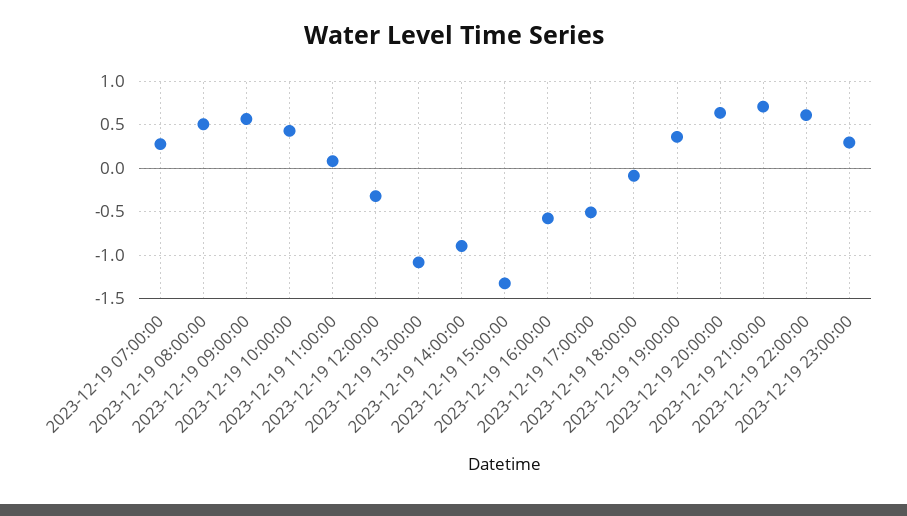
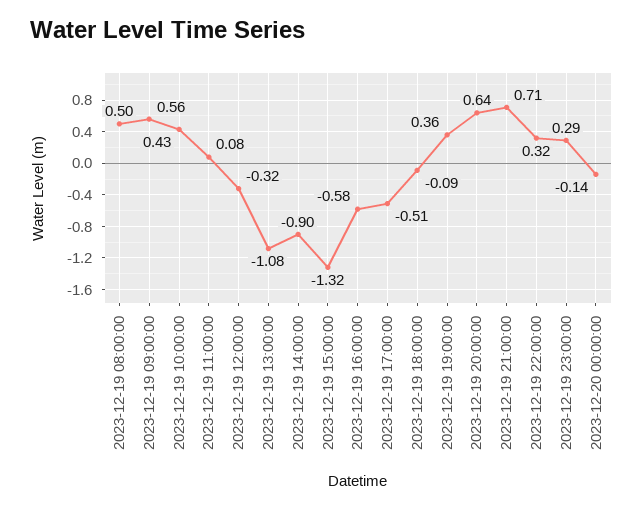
2023-12-19 07:00:00: 0.3 -> none
2023-12-19 22:00:00: 0.6 -> 0.32
2023-12-20 00:00:00: none -> -0.14

